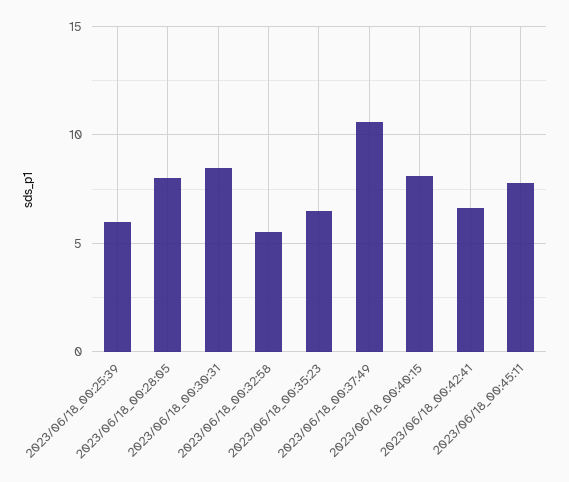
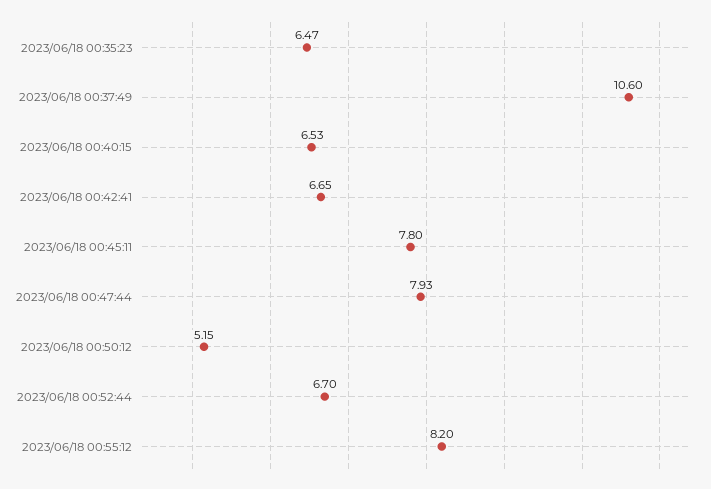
2023/06/18_00:25:39: 6 -> none
2023/06/18_00:28:05: 8 -> none
2023/06/18_00:30:31: 8.5 -> none
2023/06/18_00:32:58: 5.5 -> none
2023/06/18_00:40:15: 8 -> 6.53
2023/06/18 00:47:44: none -> 7.93
2023/06/18 00:50:12: none -> 5.15
2023/06/18 00:52:44: none -> 6.7
2023/06/18 00:55:12: none -> 8.2

